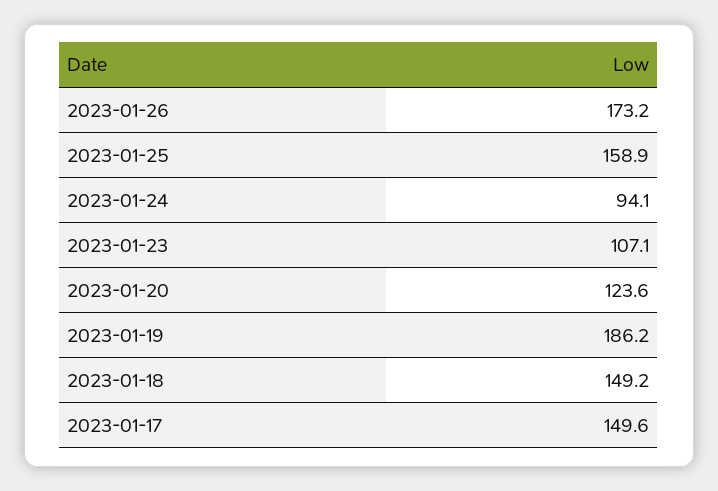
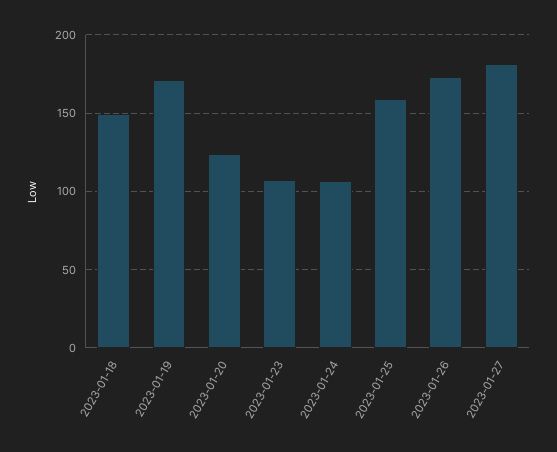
2023-01-24: 94.1 -> 105
2023-01-19: 186.2 -> 170
2023-01-17: 149.6 -> none
2023-01-27: none -> 180

